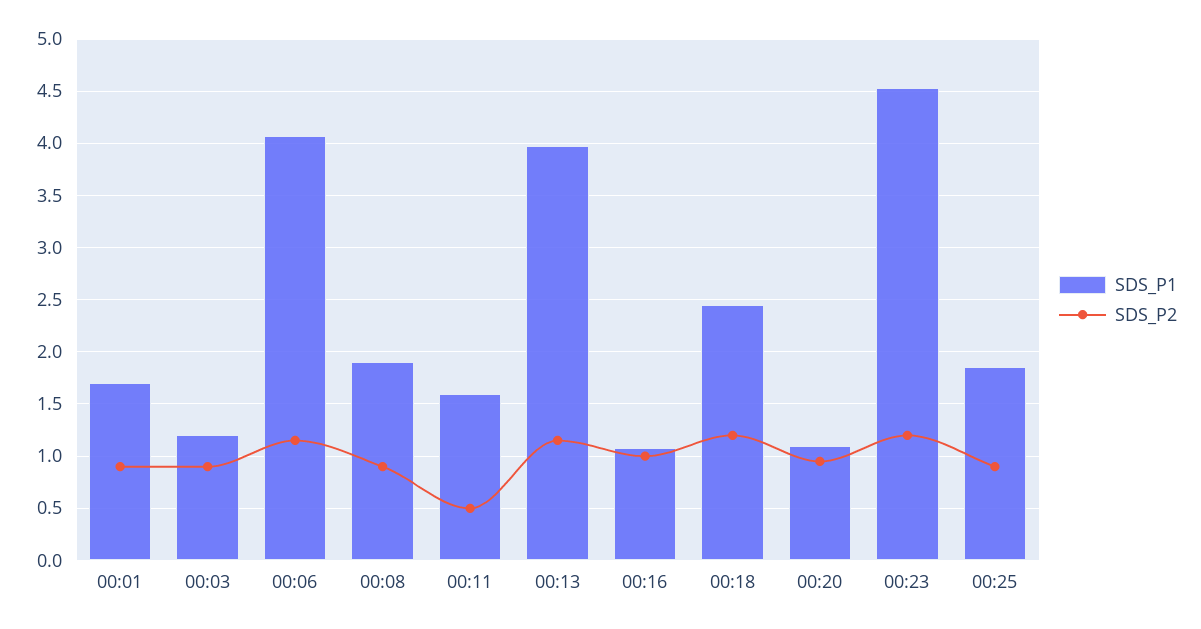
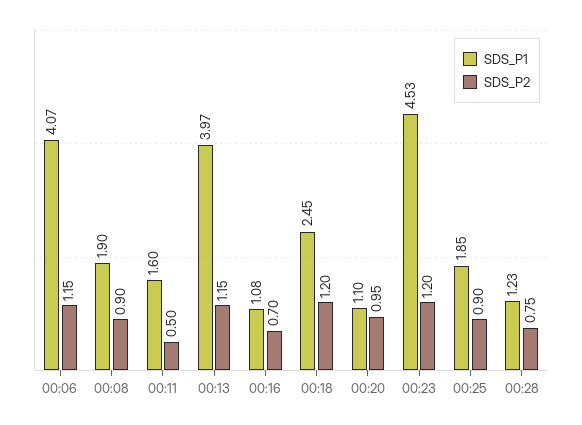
SDS_P1, 00:01: 1.7 -> none
SDS_P2, 00:01: 0.9 -> none
SDS_P1, 00:03: 1.2 -> none
SDS_P2, 00:03: 0.9 -> none
SDS_P2, 00:16: 1 -> 0.7
SDS_P1, 00:28: none -> 1.23
SDS_P2, 00:28: none -> 0.75

